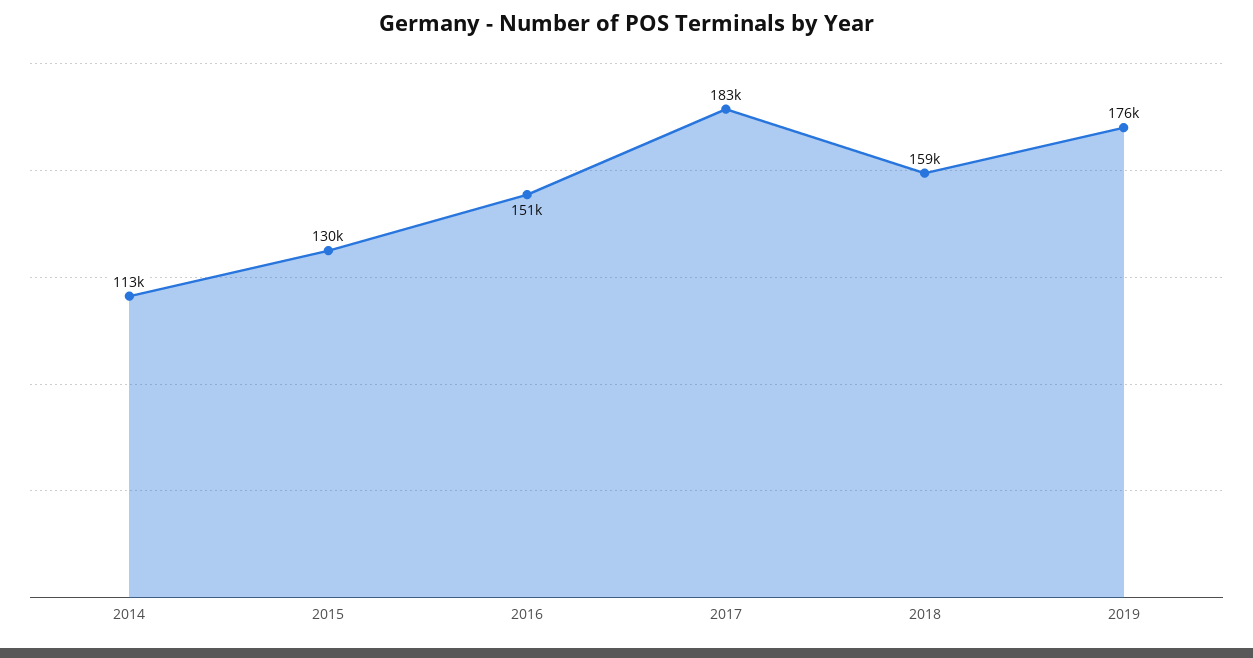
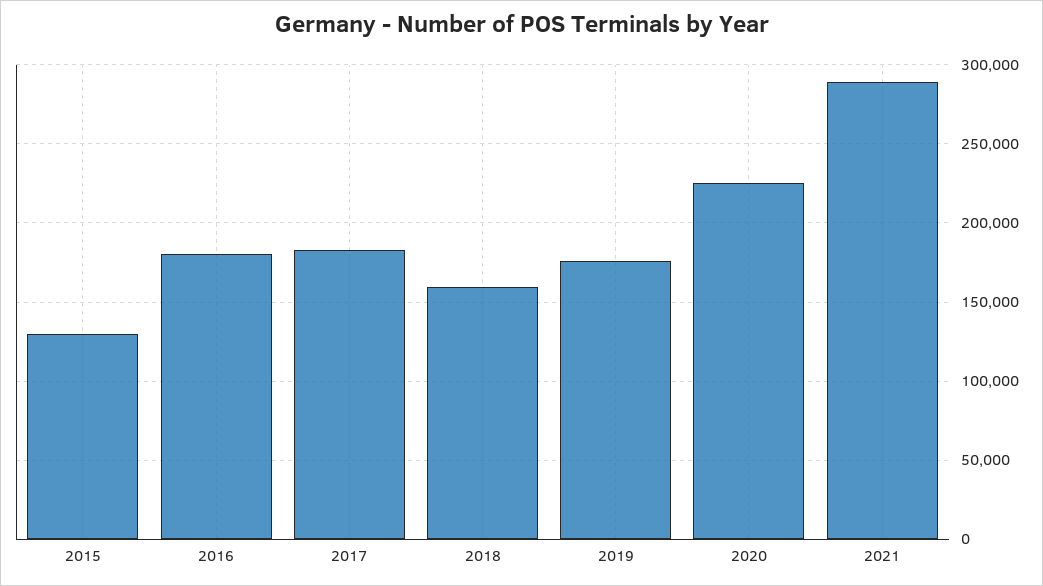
2014: 113000 -> none
2016: 151000 -> 180000
2020: none -> 225000
2021: none -> 290000

